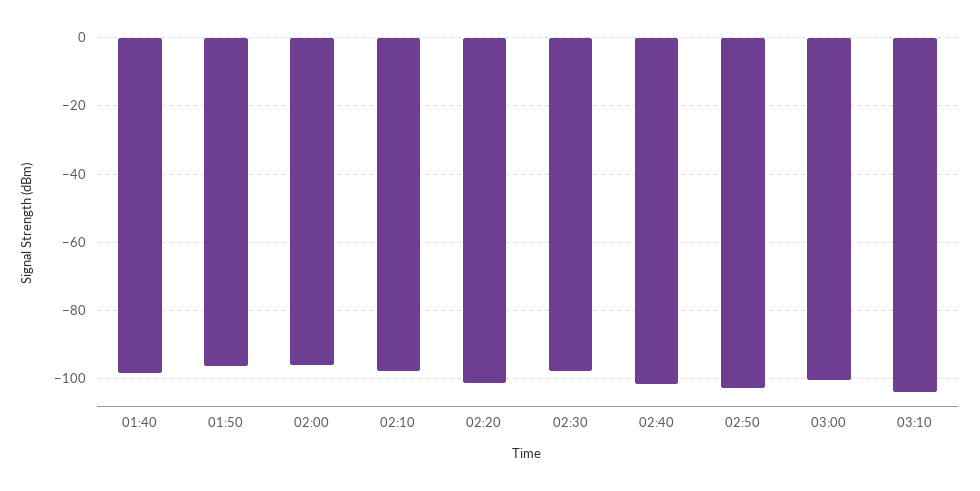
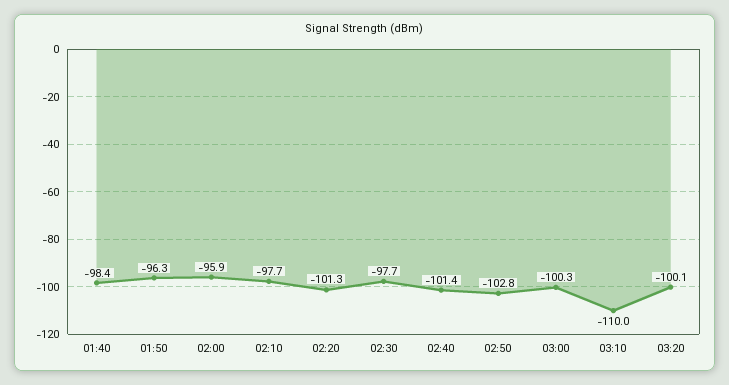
03:10: -104 -> -110
03:20: none -> -100.1

